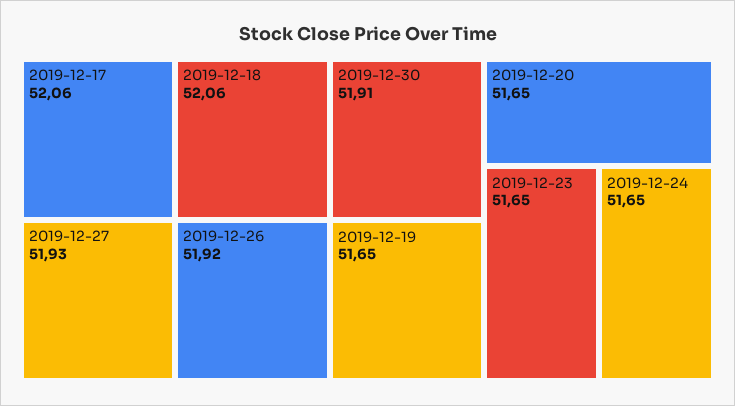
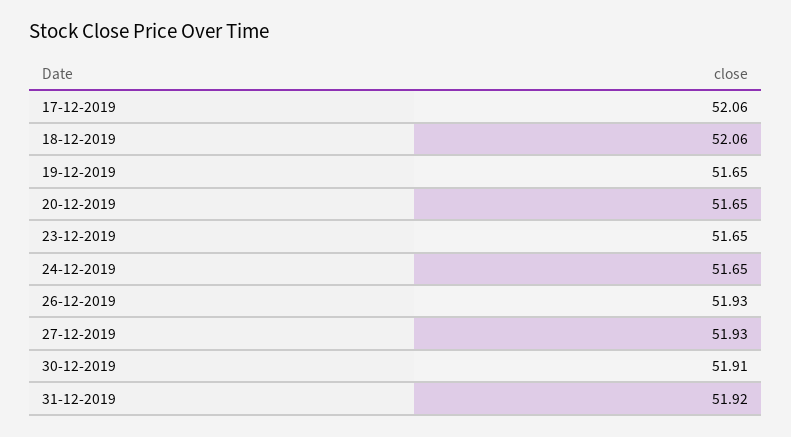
2019-12-26: 51.92 -> 51.93
31-12-2019: none -> 51.92

